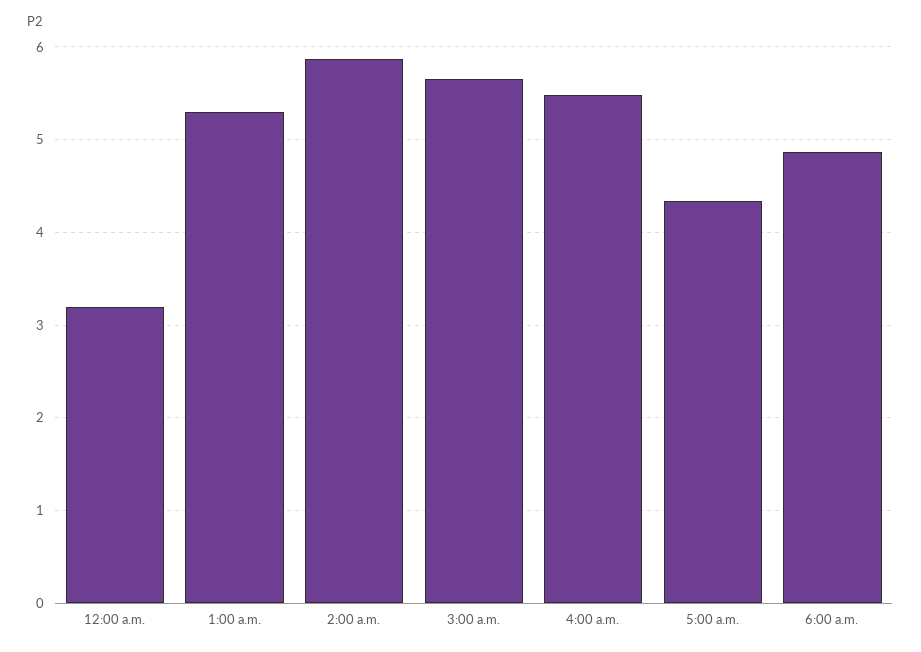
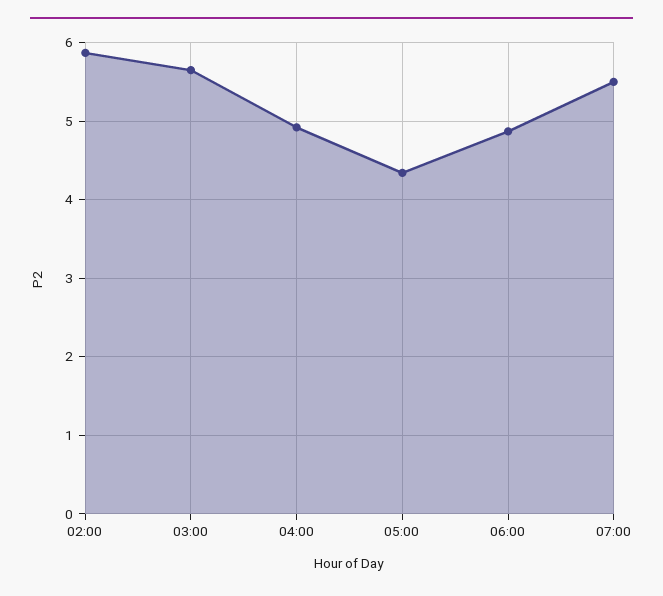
12:00 a.m.: 3.2 -> none
1:00 a.m.: 5.3 -> none
4:00 a.m.: 5.5 -> 4.9
07:00: none -> 5.5

